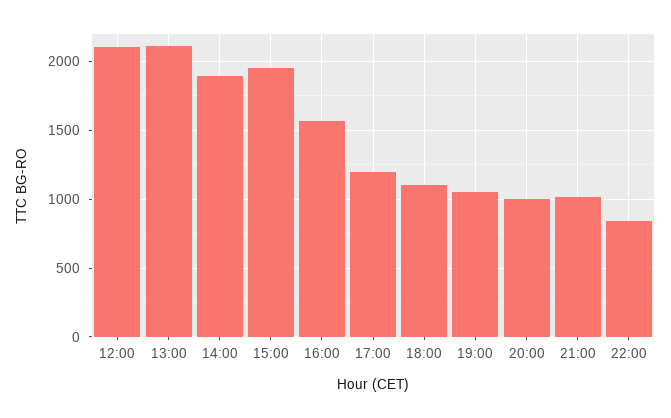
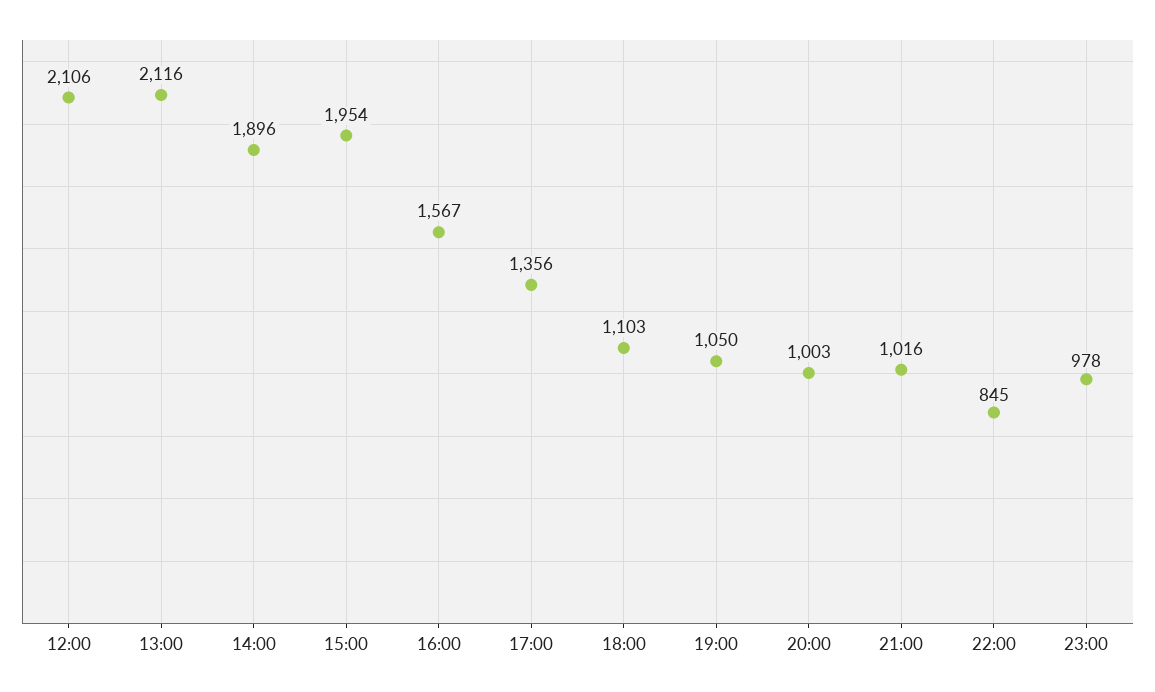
17:00: 1200 -> 1356
23:00: none -> 978

